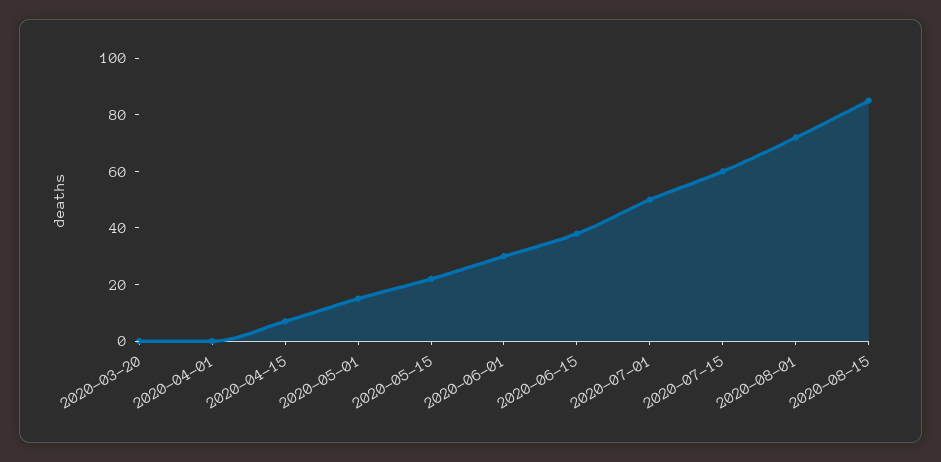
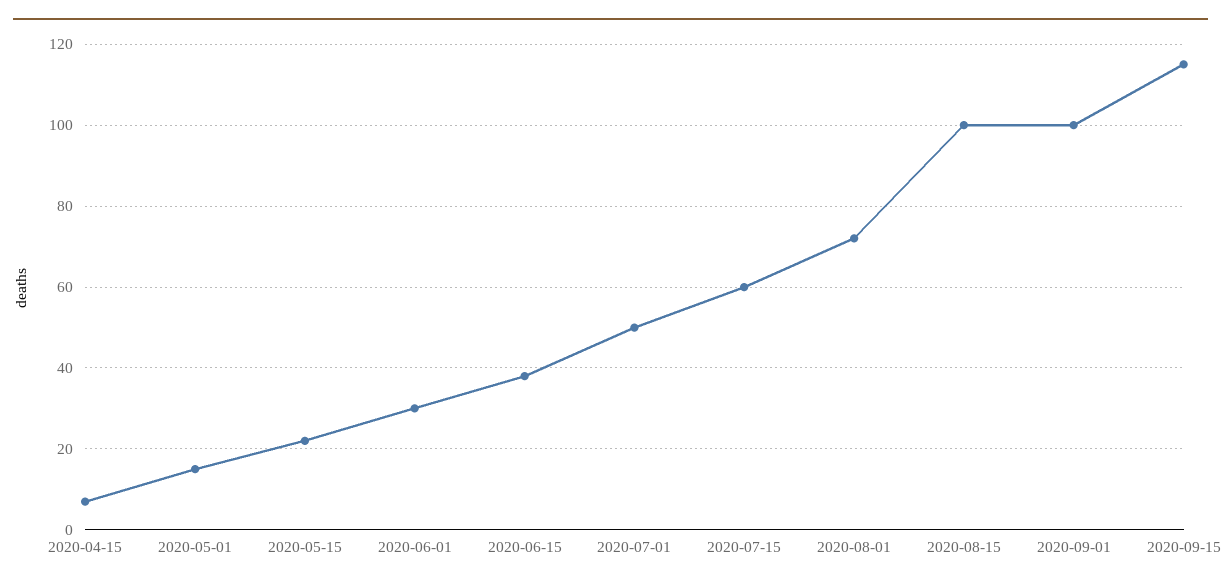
2020-03-20: 0 -> none
2020-04-01: 0 -> none
2020-08-15: 85 -> 100
2020-09-01: none -> 100
2020-09-15: none -> 115

